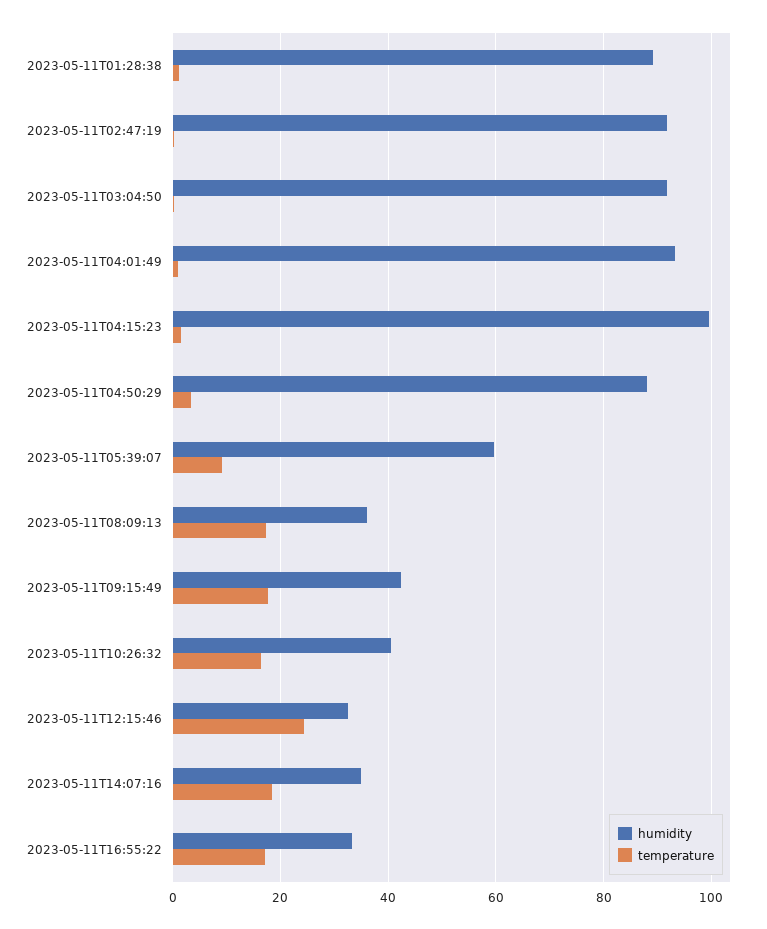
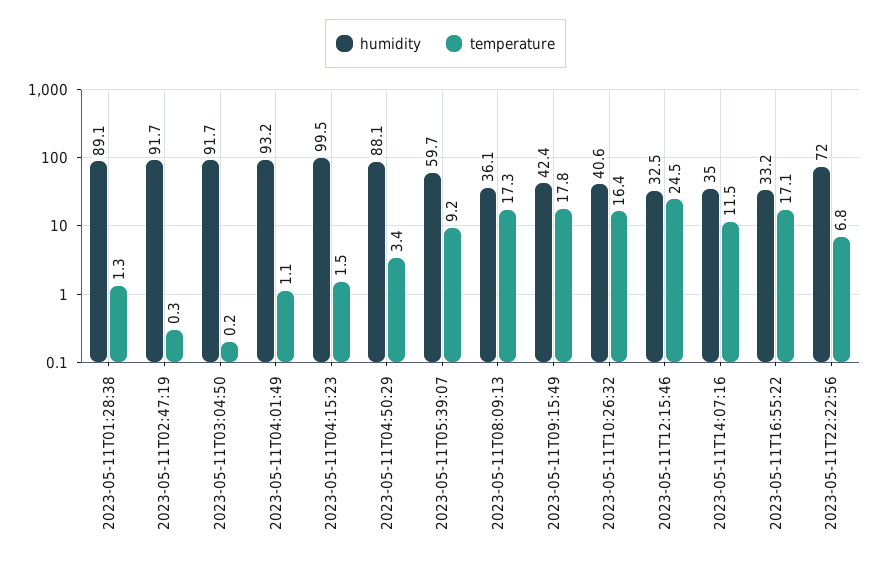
temperature, 2023-05-11T14:07:16: 18 -> 11.5
humidity, 2023-05-11T22:22:56: none -> 72
temperature, 2023-05-11T22:22:56: none -> 6.8

